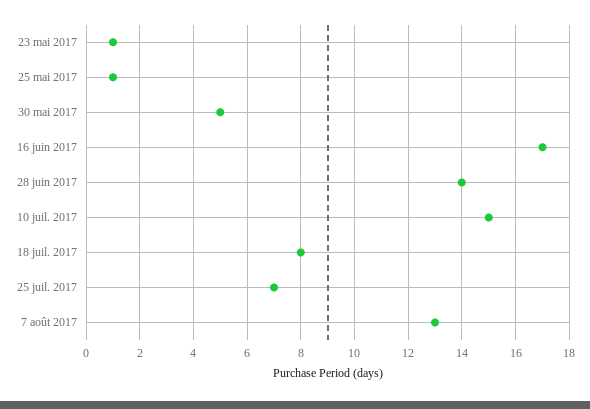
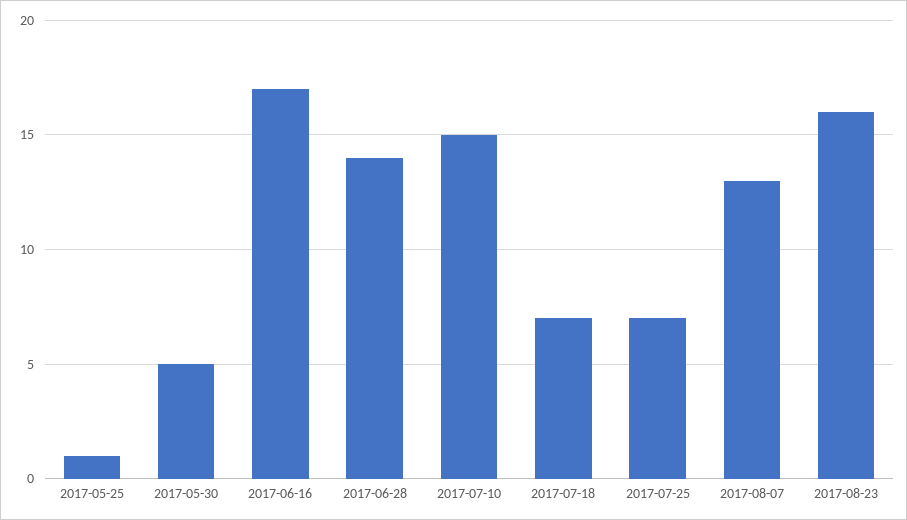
23 mai 2017: 1 -> none
18 juil. 2017: 8 -> 7
2017-08-23: none -> 16

